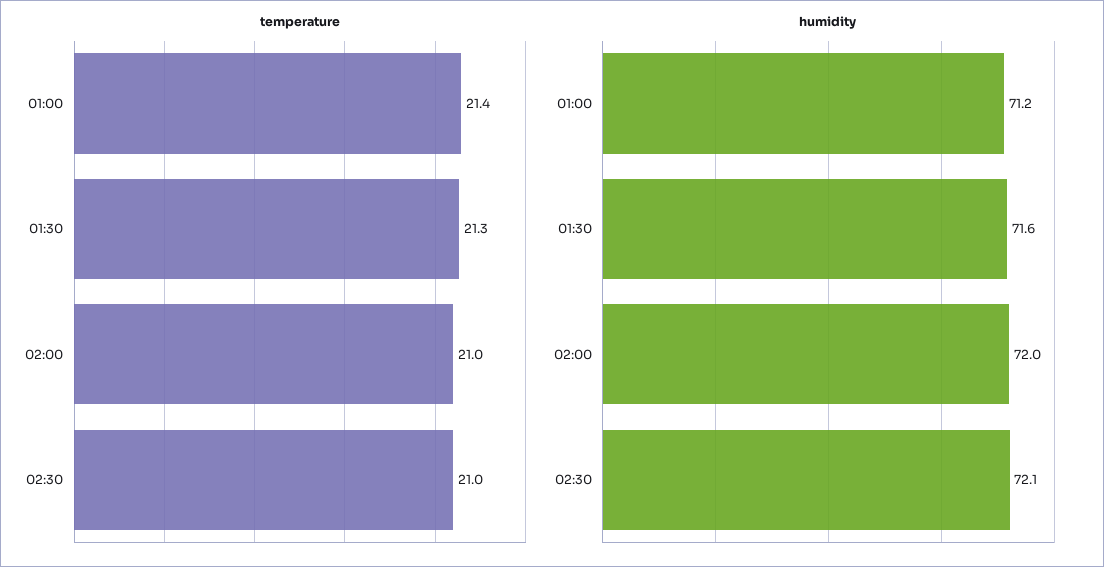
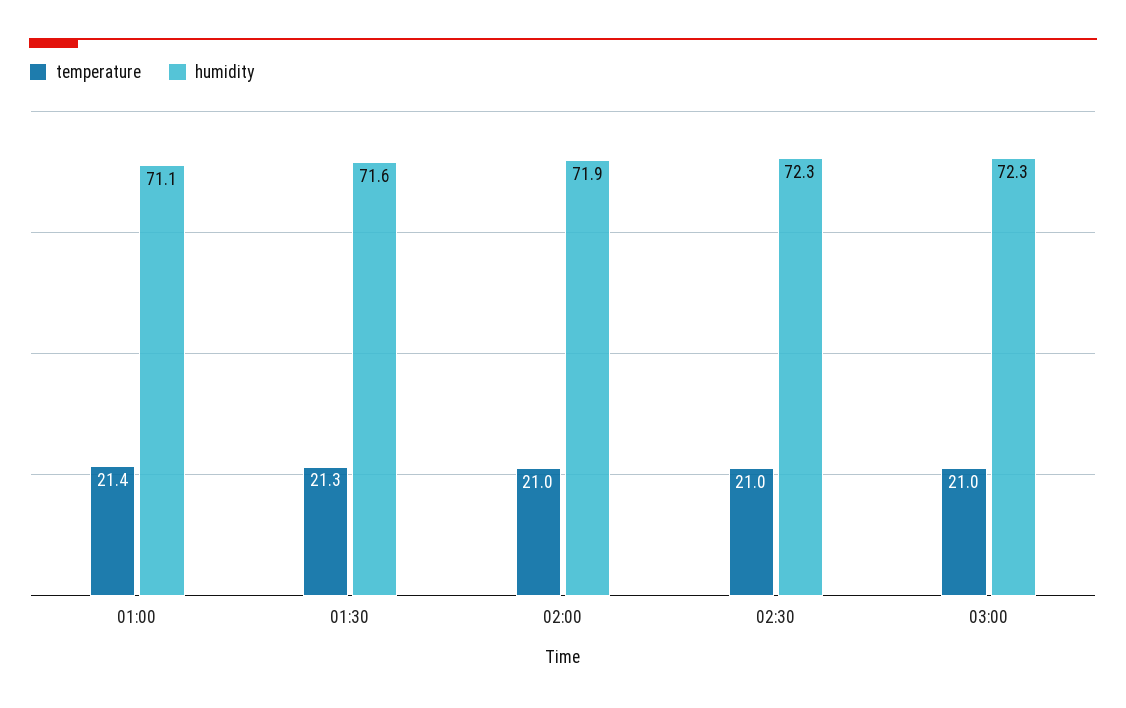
humidity, 01:00: 71.2 -> 71.1
humidity, 02:00: 72 -> 71.9
humidity, 02:30: 72.1 -> 72.3
temperature, 03:00: none -> 21
humidity, 03:00: none -> 72.3

